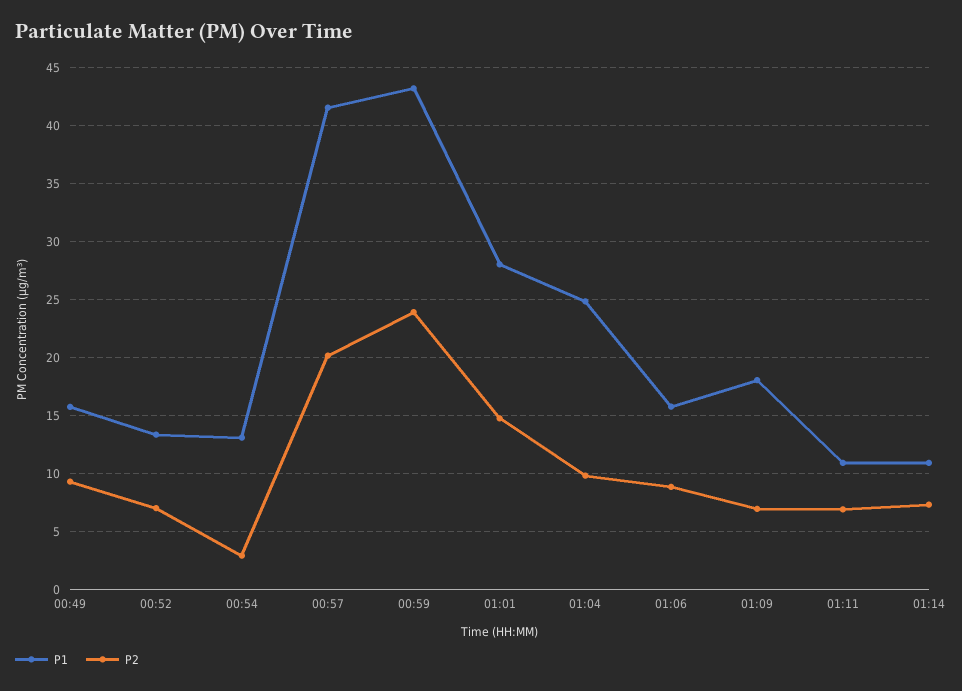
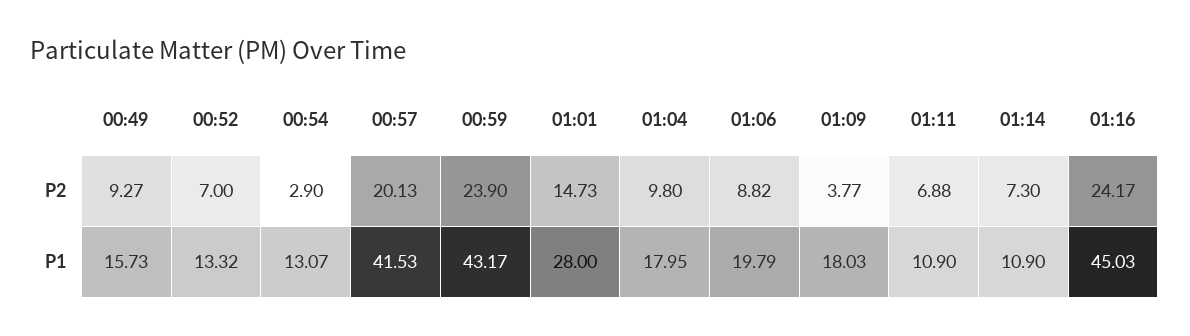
P1, 01:04: 25 -> 17.95
P1, 01:06: 16 -> 19.79
P2, 01:09: 7 -> 3.77
P2, 01:16: none -> 24.17
P1, 01:16: none -> 45.03

